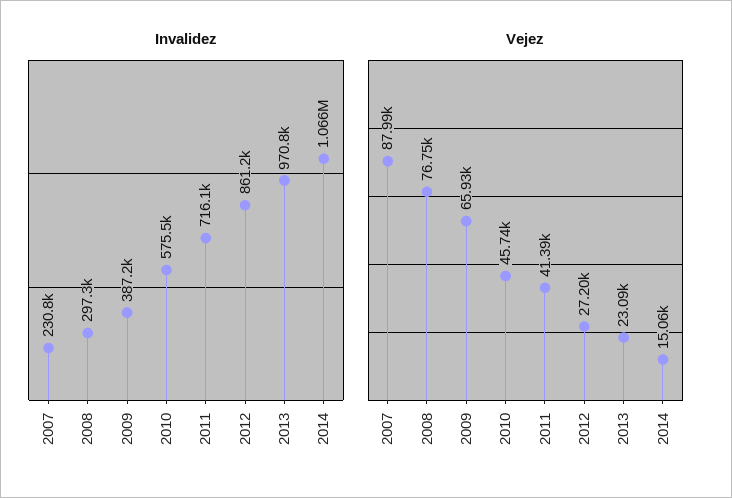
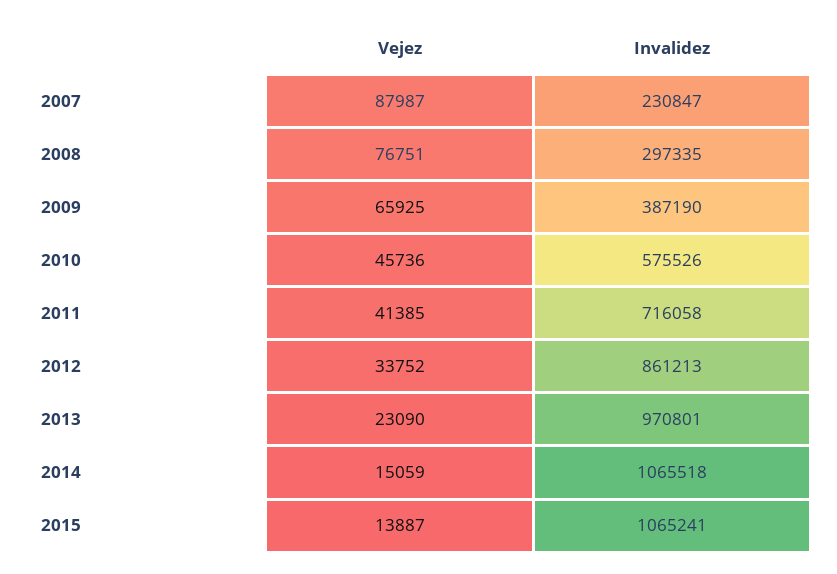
Vejez, 2012: 27200 -> 33752
Vejez, 2015: none -> 13887
Invalidez, 2015: none -> 1065241

